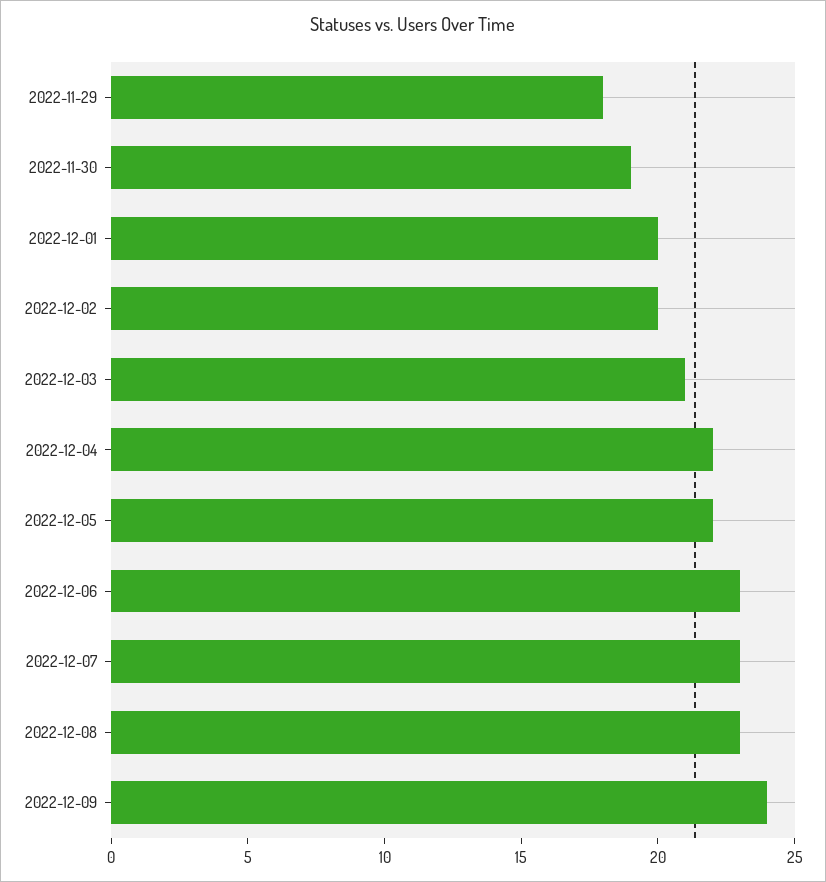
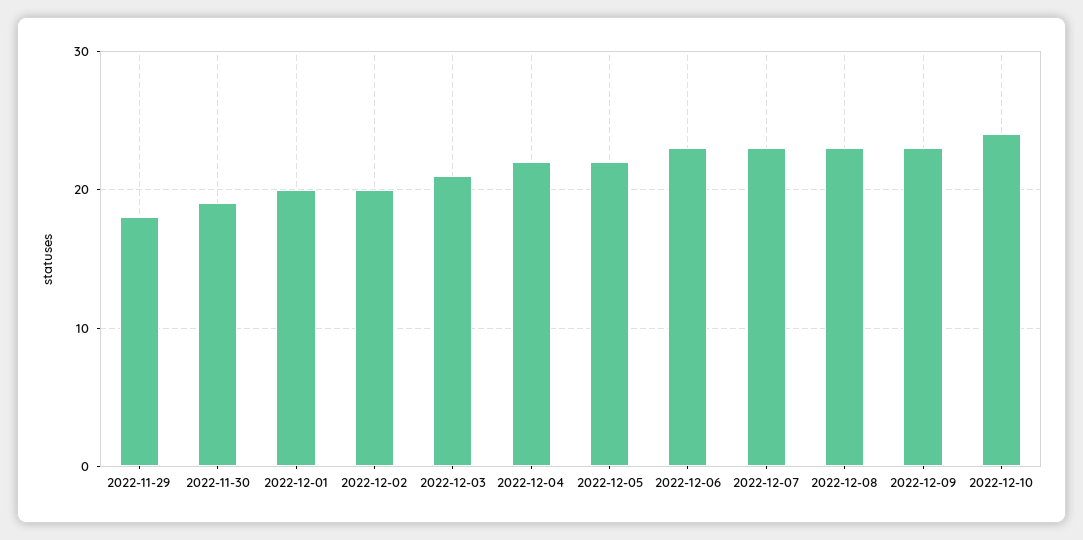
2022-12-09: 24 -> 23
2022-12-10: none -> 24

